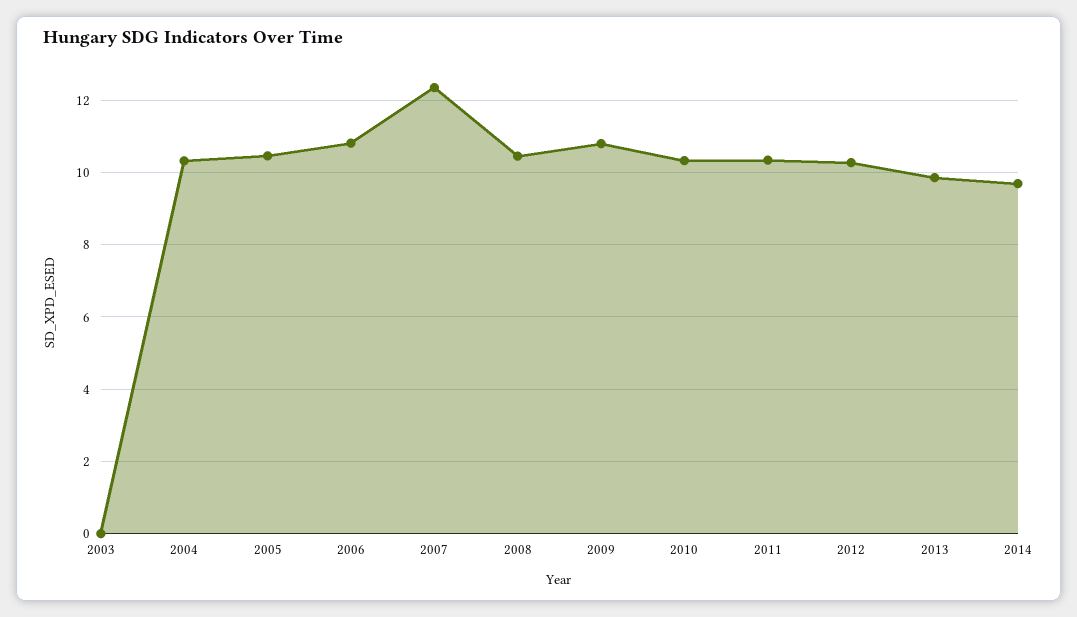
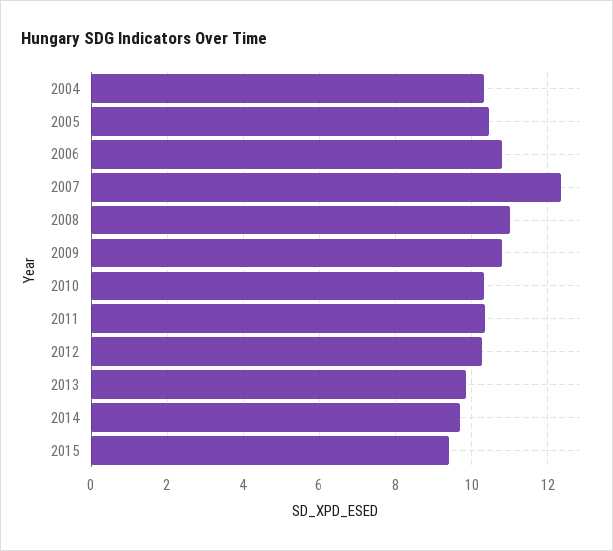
2003: 0 -> none
2008: 10.4 -> 11
2015: none -> 9.4

